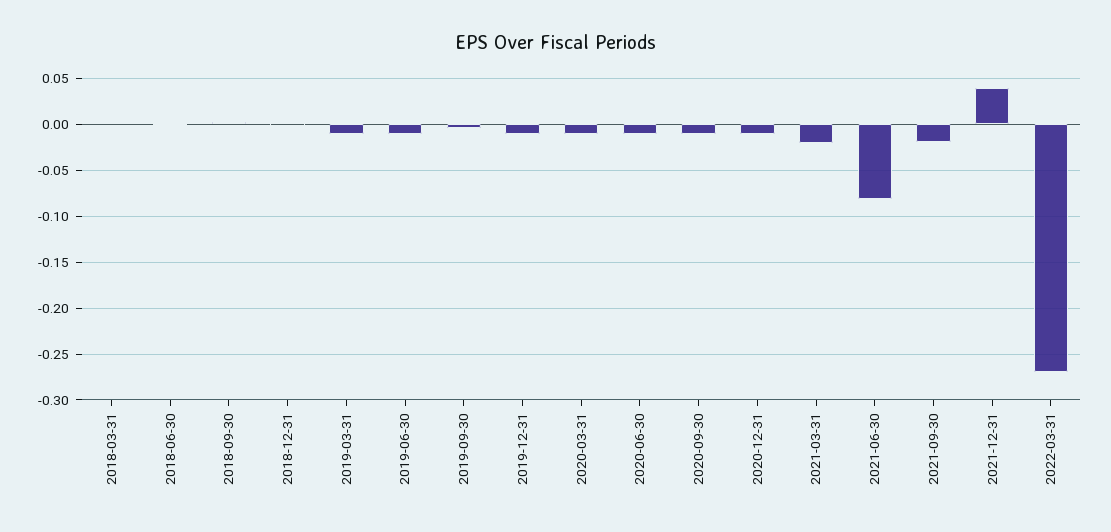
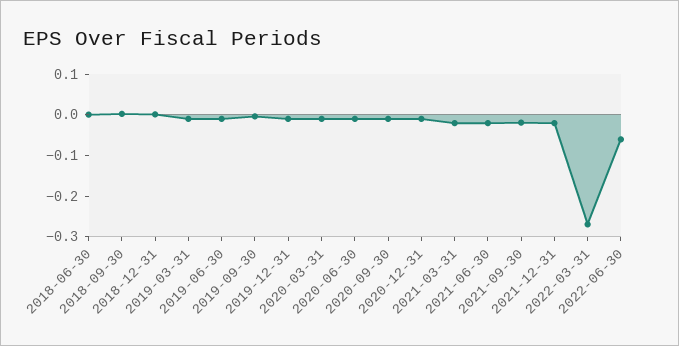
2018-03-31: 0 -> none
2021-06-30: -0.08 -> -0.02
2021-12-31: 0.04 -> -0.02
2022-06-30: none -> -0.06

